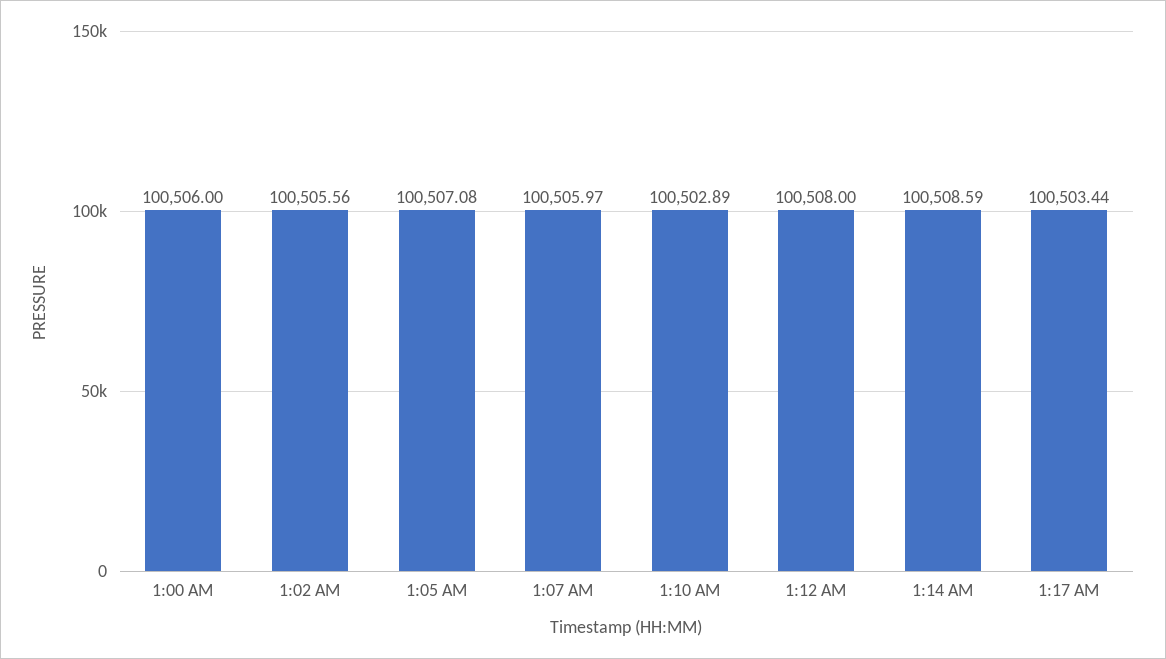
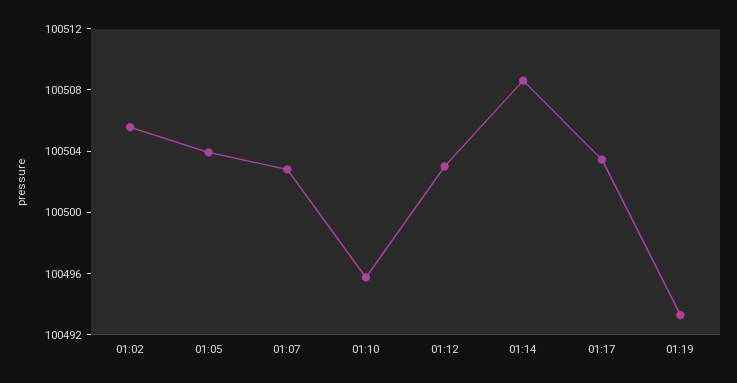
1:00 AM: 100506 -> none
1:05 AM: 100507.08 -> 100504
1:07 AM: 100505.97 -> 100503
1:10 AM: 100502.89 -> 100496
1:12 AM: 100508 -> 100503
01:19: none -> 100493

